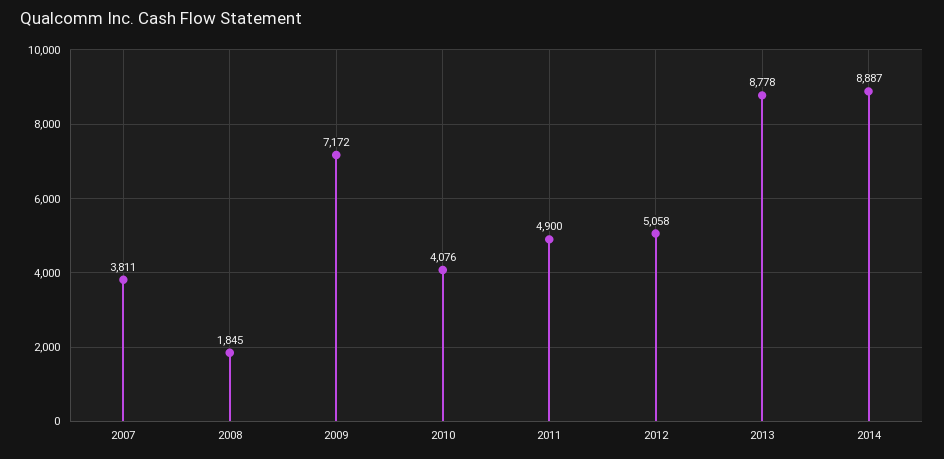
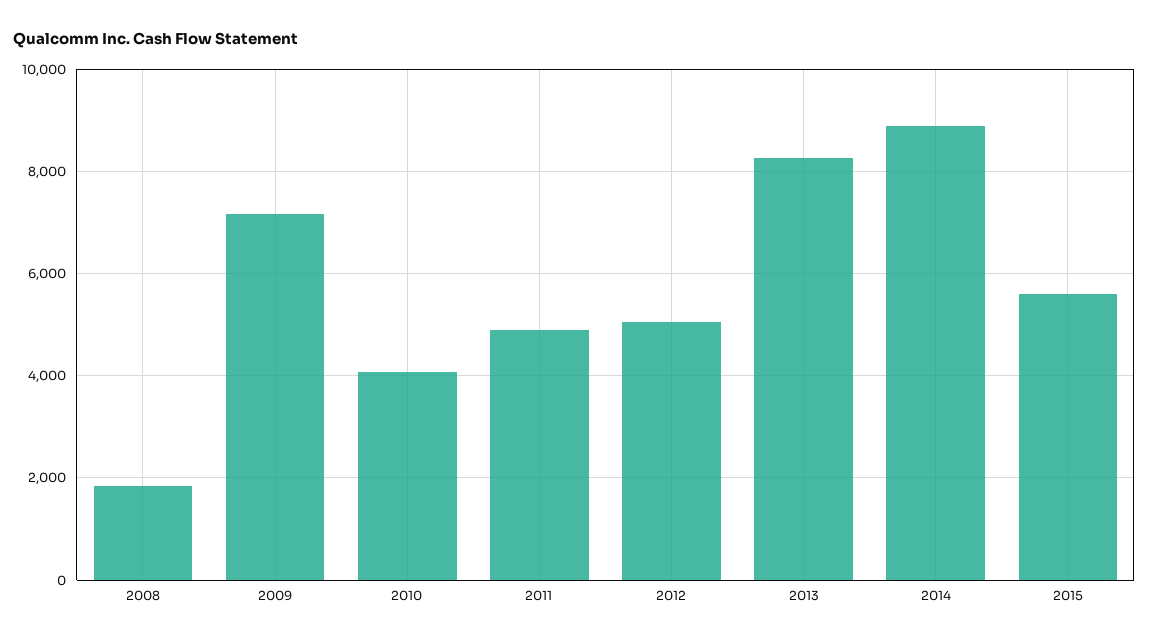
2007: 3811 -> none
2013: 8778 -> 8200
2015: none -> 5600

